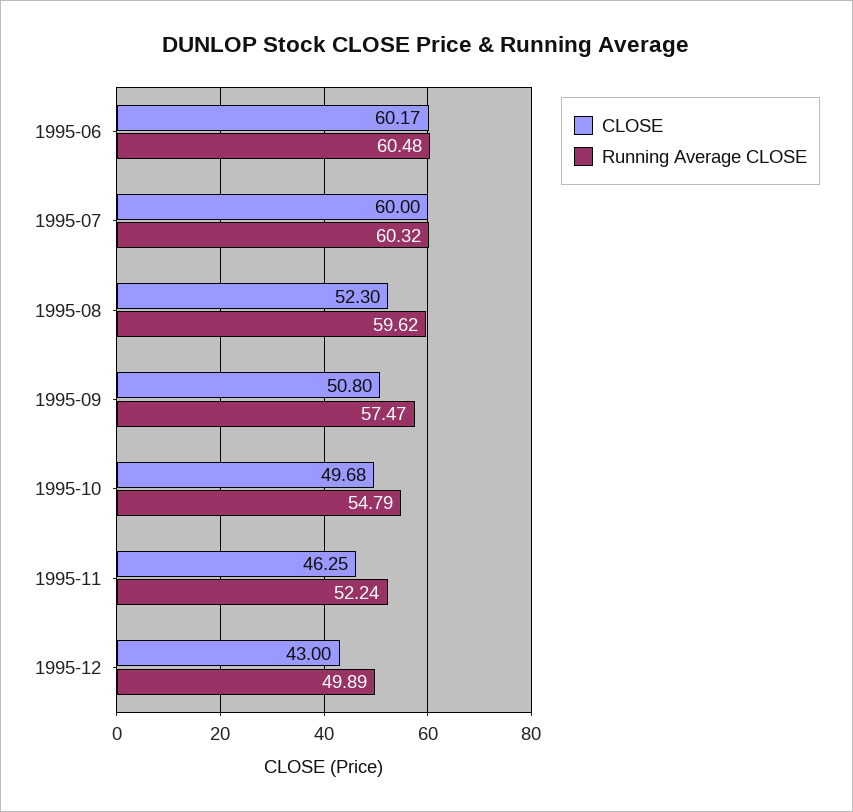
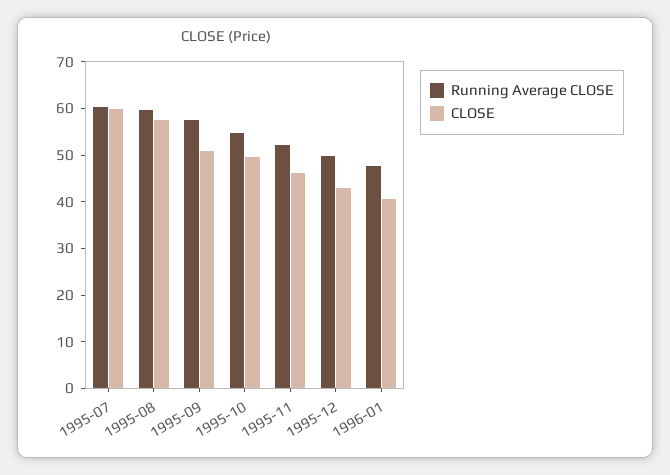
CLOSE, 1995-06: 60.17 -> none
Running Average CLOSE, 1995-06: 60.48 -> none
CLOSE, 1995-08: 52.3 -> 58
Running Average CLOSE, 1996-01: none -> 48
CLOSE, 1996-01: none -> 40

